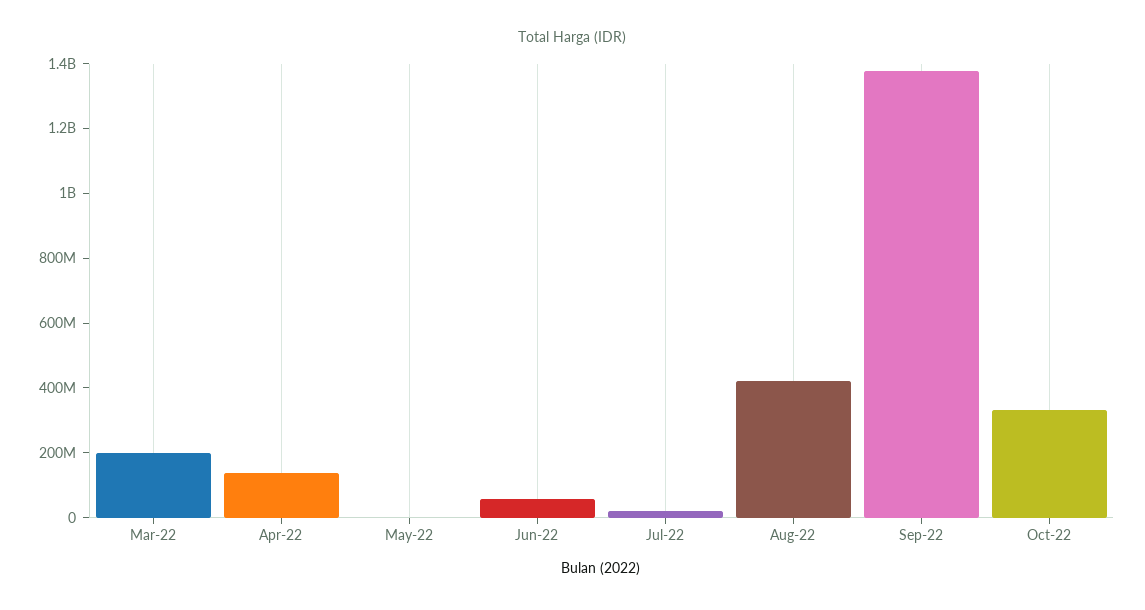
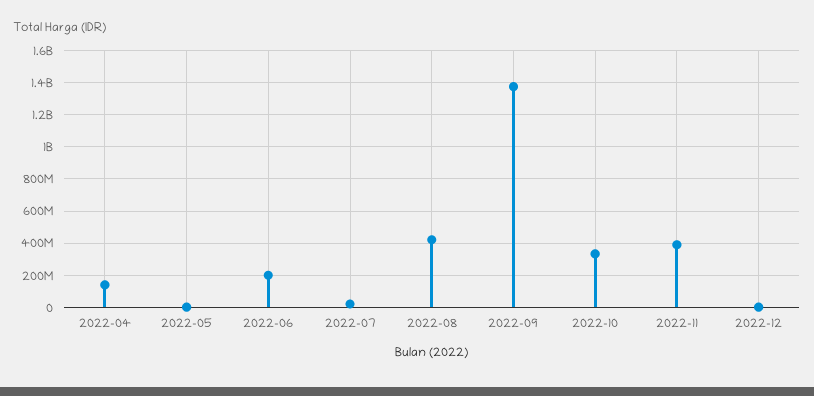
Mar-22: 200000000 -> none
Jun-22: 50000000 -> 200000000
2022-11: none -> 400000000
2022-12: none -> 0

